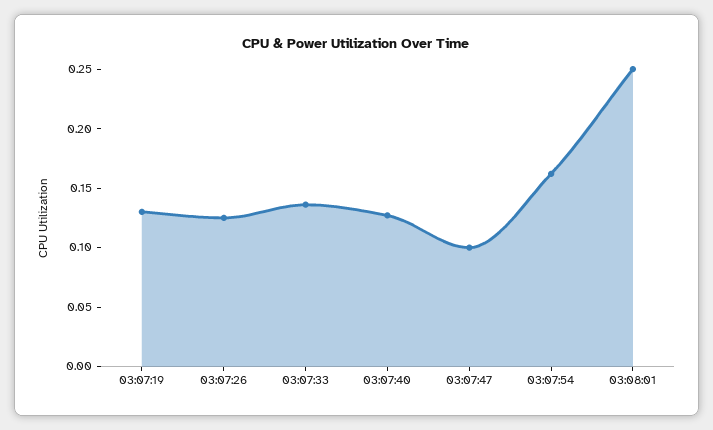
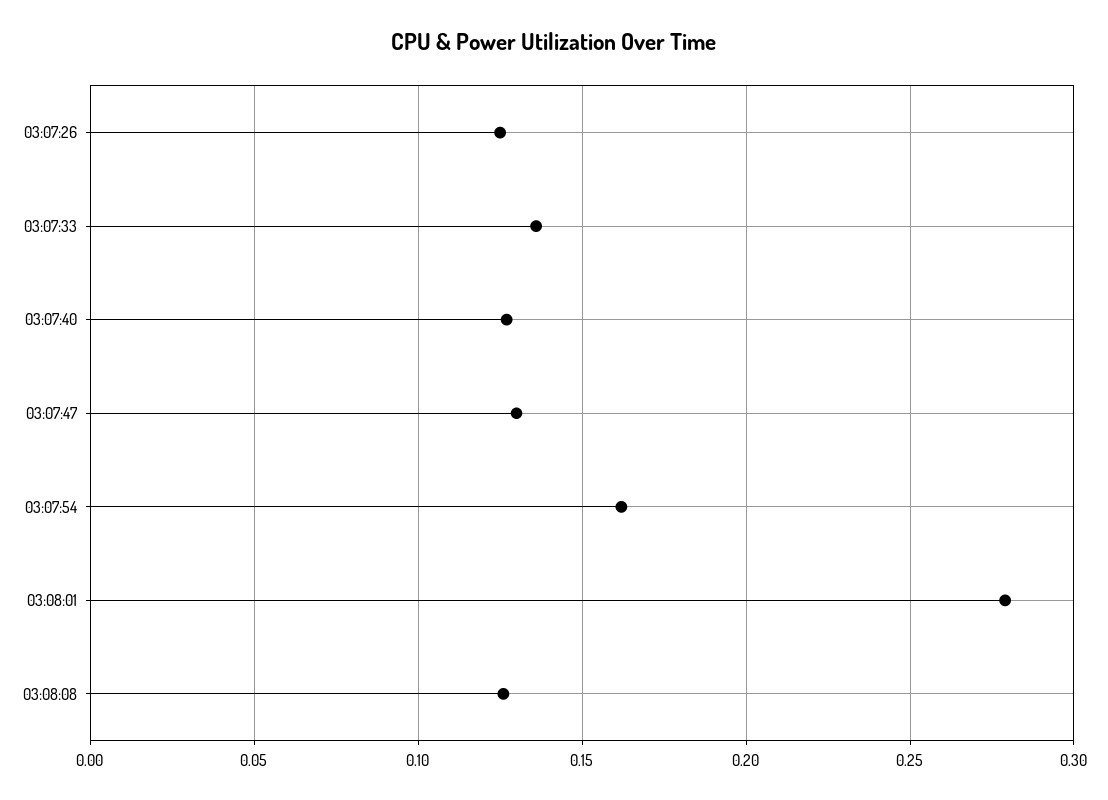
03:07:19: 0.13 -> none
03:07:47: 0.1 -> 0.13
03:08:01: 0.25 -> 0.28
03:08:08: none -> 0.125

